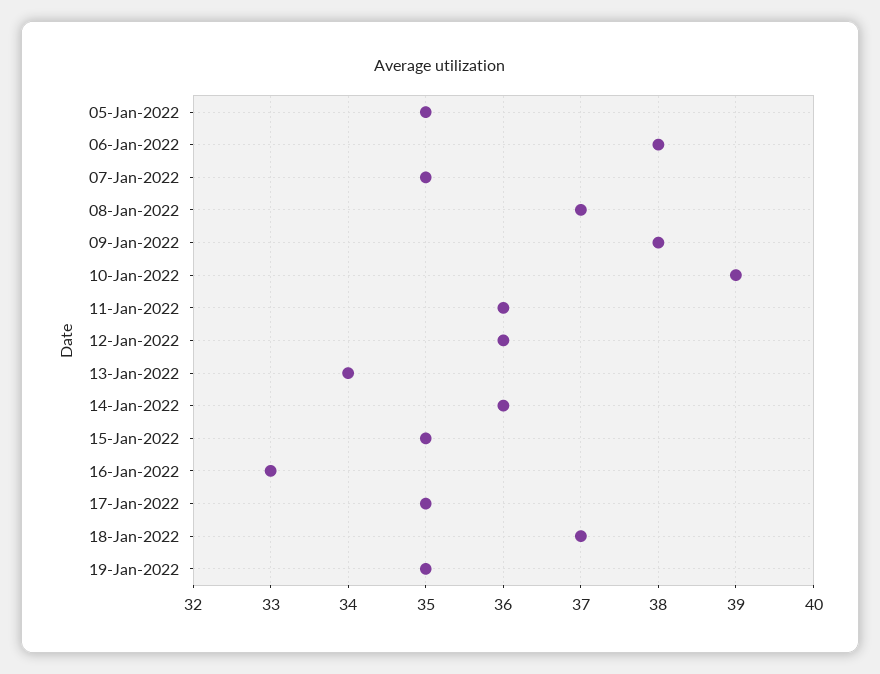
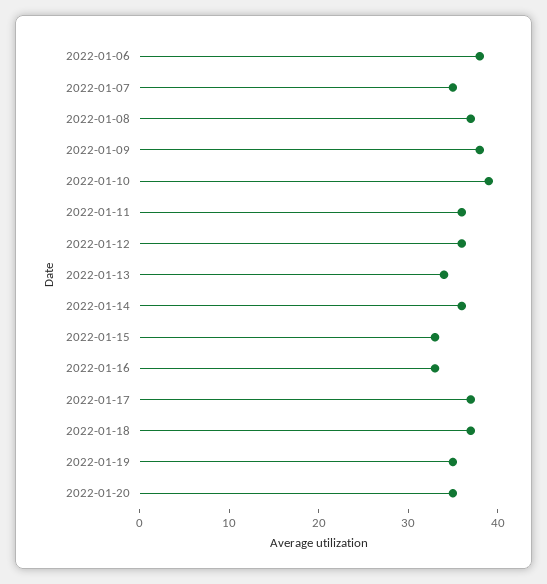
05-Jan-2022: 35 -> none
15-Jan-2022: 35 -> 33
17-Jan-2022: 35 -> 37
2022-01-20: none -> 35

